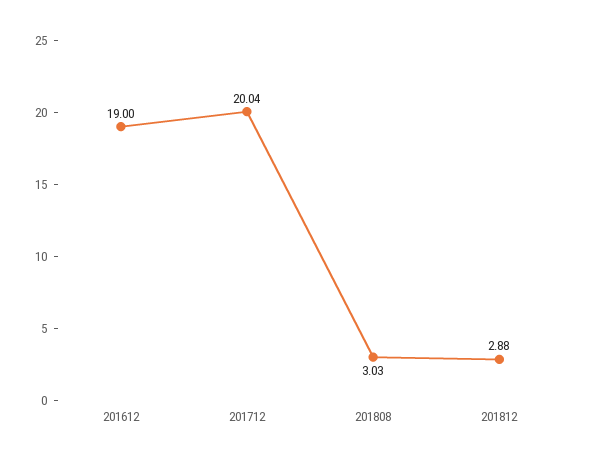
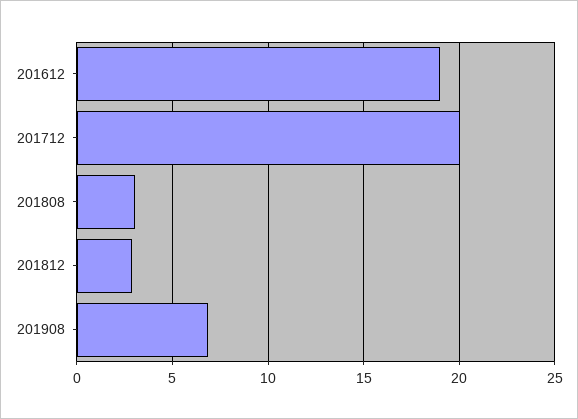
201908: none -> 7

